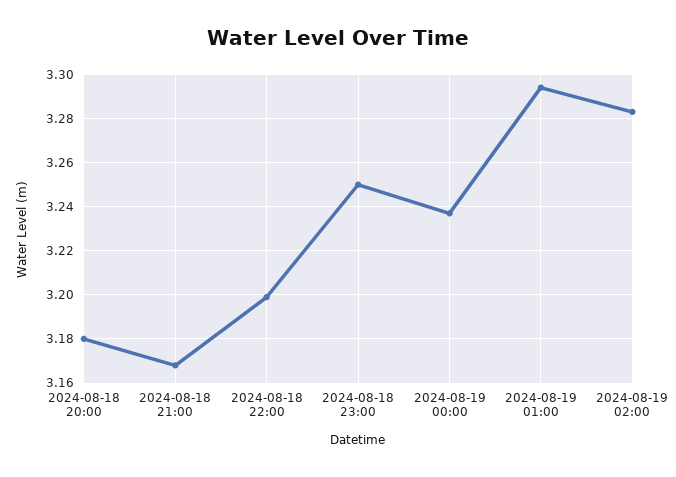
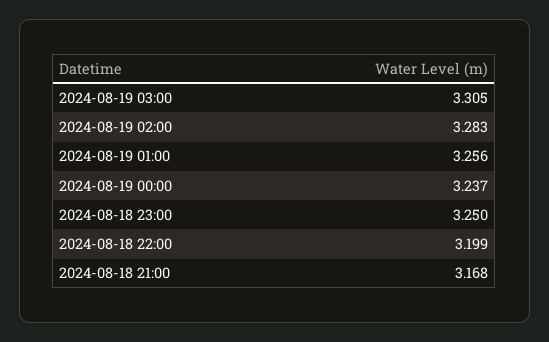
2024-08-18 20:00: 3.18 -> none
2024-08-19 01:00: 3.295 -> 3.256
2024-08-19 03:00: none -> 3.305

